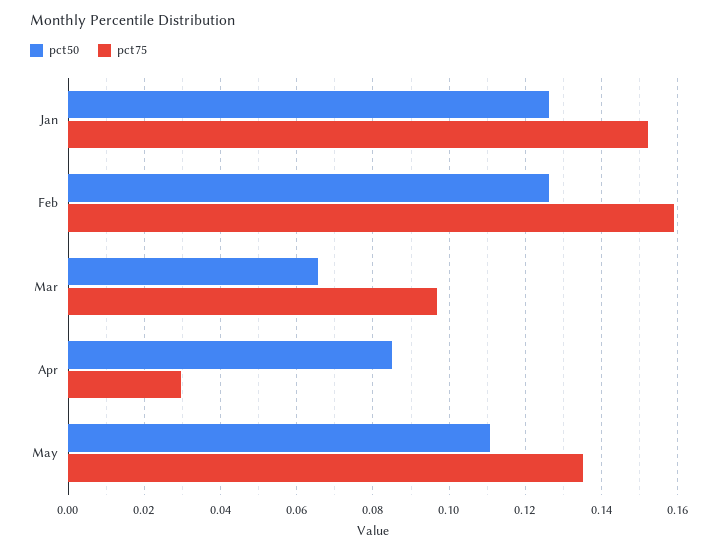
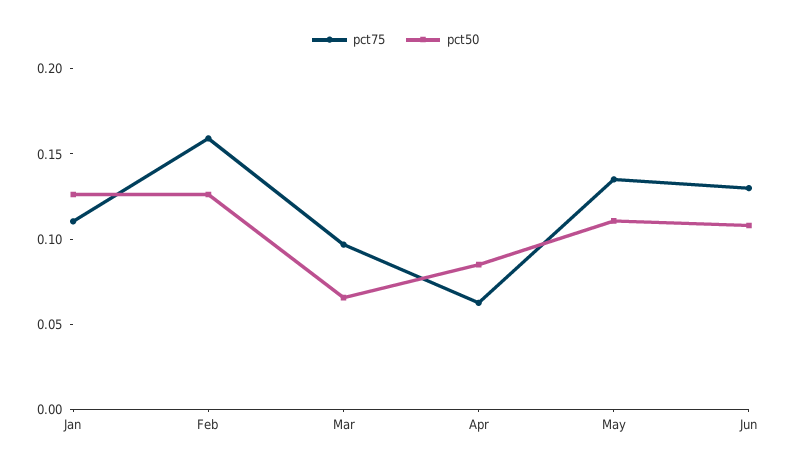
pct75, Jan: 0.152 -> 0.11
pct75, Apr: 0.03 -> 0.06
pct75, Jun: none -> 0.13
pct50, Jun: none -> 0.11

